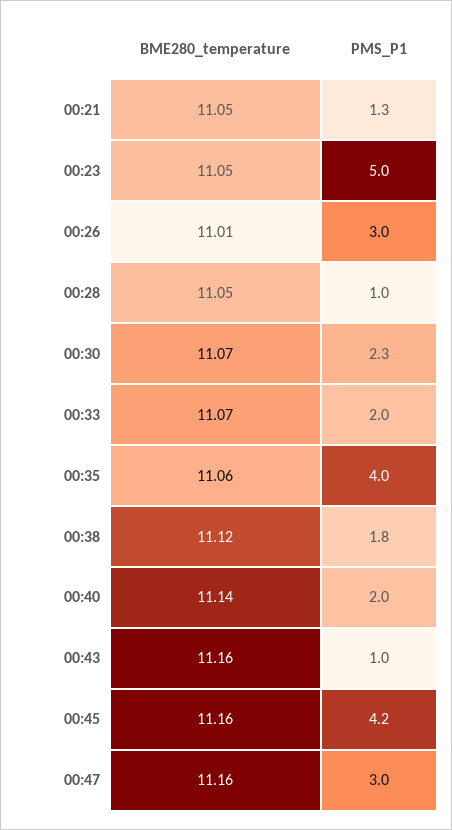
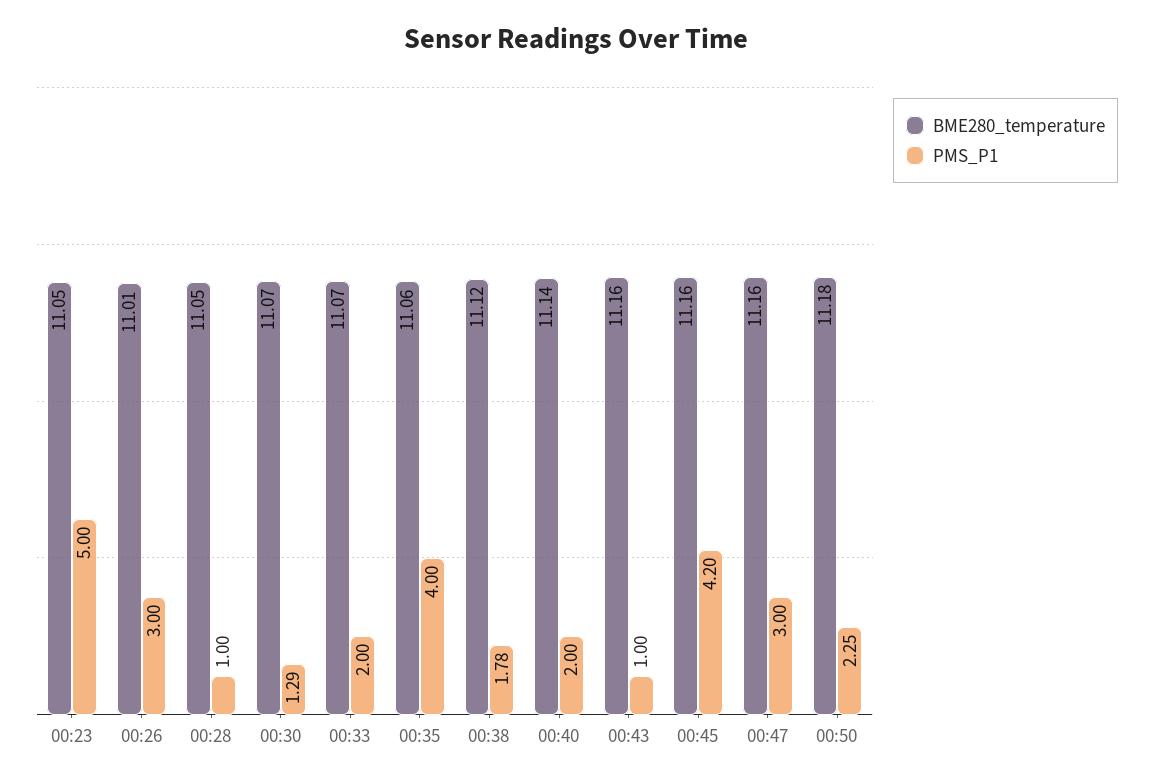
BME280_temperature, 00:21: 11.05 -> none
PMS_P1, 00:21: 1.3 -> none
PMS_P1, 00:30: 2.3 -> 1.29
BME280_temperature, 00:50: none -> 11.18
PMS_P1, 00:50: none -> 2.25

